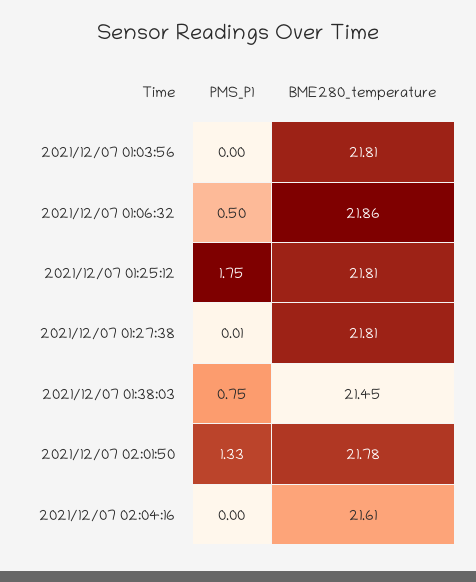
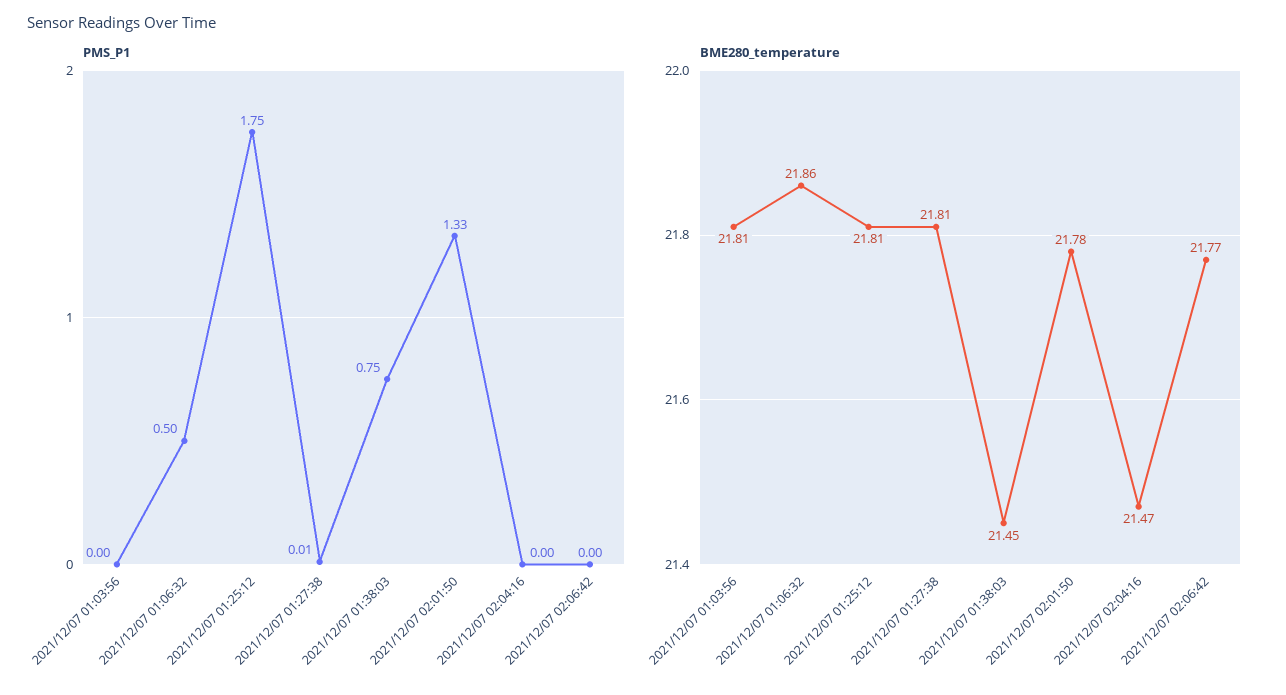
BME280_temperature, 2021/12/07 02:04:16: 21.61 -> 21.47
PMS_P1, 2021/12/07 02:06:42: none -> 0
BME280_temperature, 2021/12/07 02:06:42: none -> 21.77

